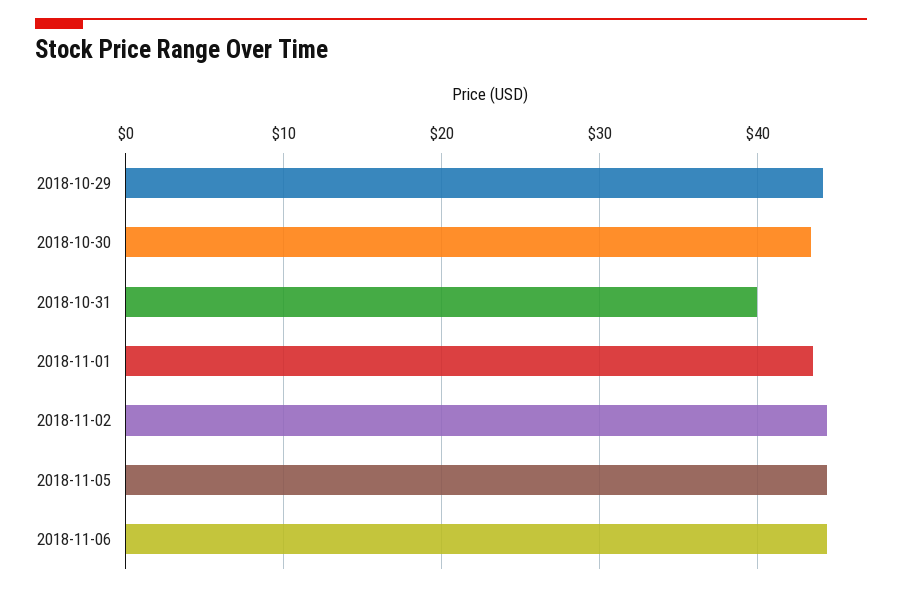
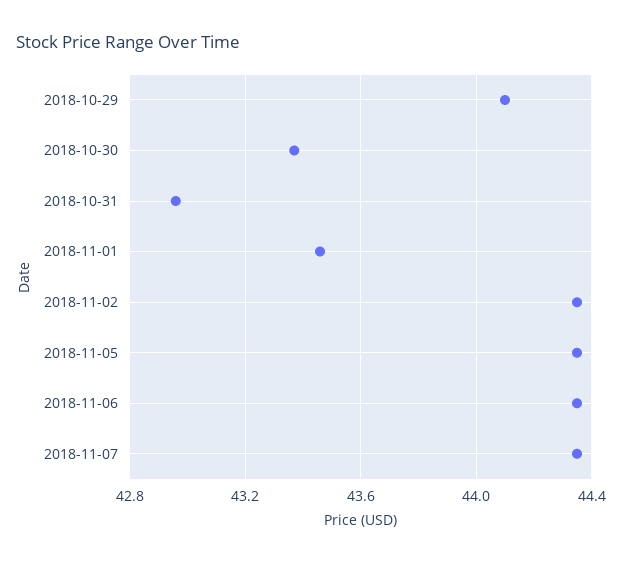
2018-10-31: 40 -> 42.95
2018-11-07: none -> 44.35

